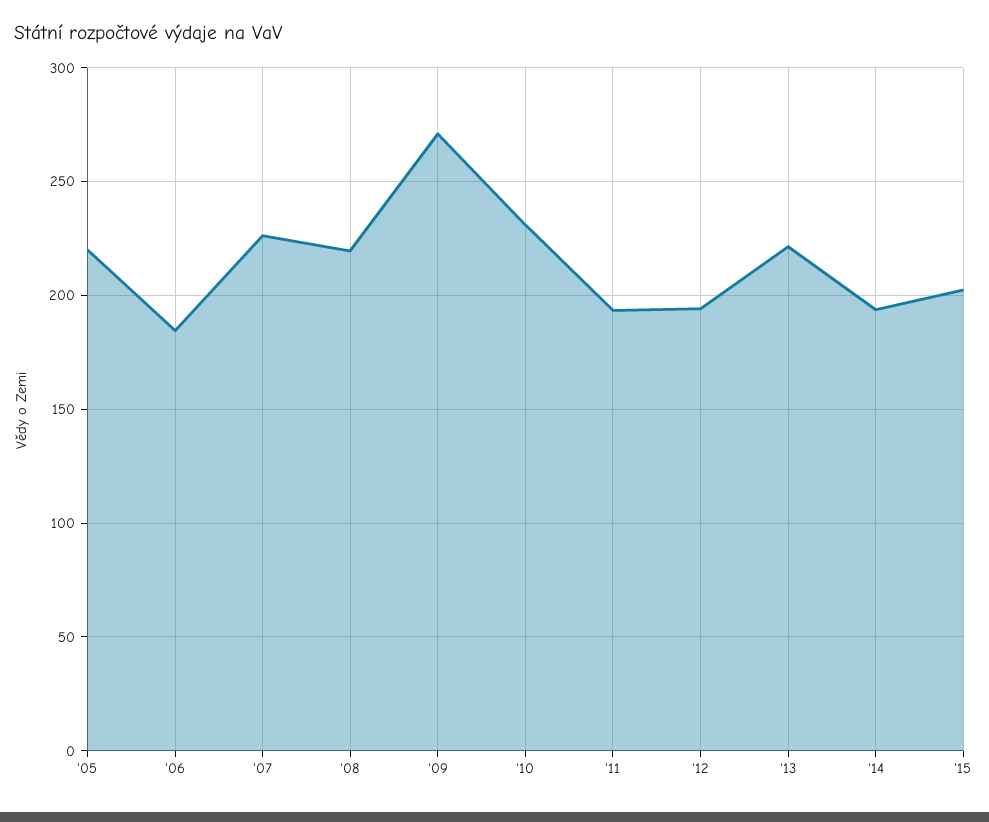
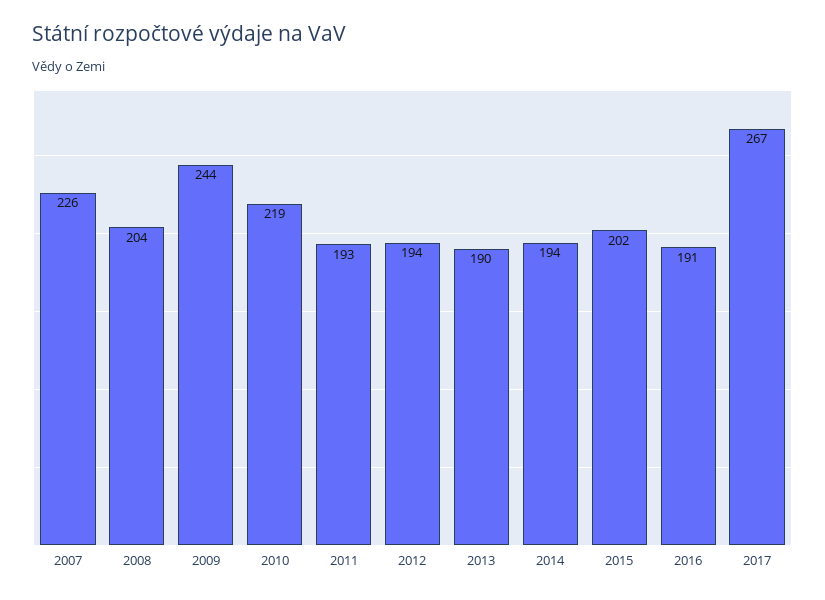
'05: 220 -> none
'06: 185 -> none
'08: 220 -> 204
'09: 270 -> 244
'10: 230 -> 219
'13: 220 -> 190
2016: none -> 191
2017: none -> 267

